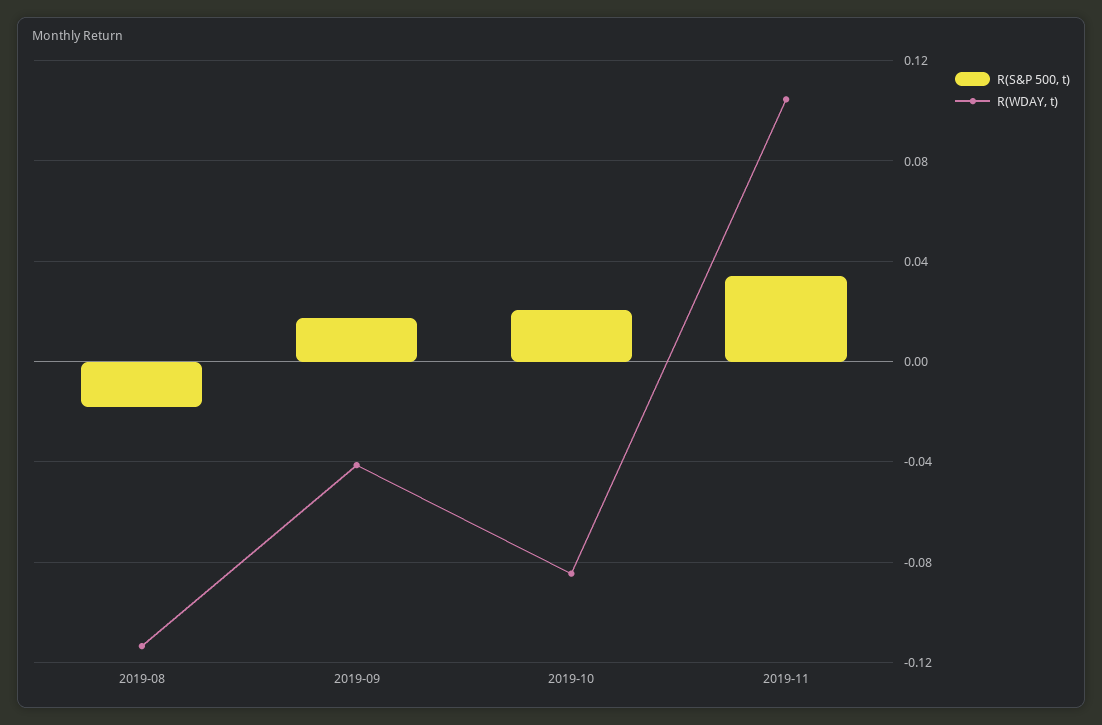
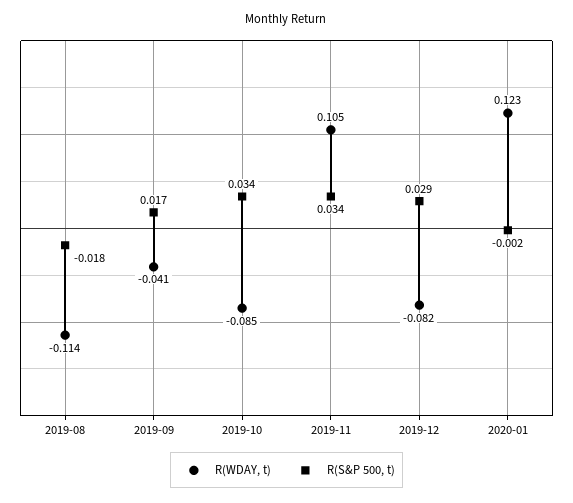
R(S&P 500, t), 2019-10: 0.02 -> 0.034
R(WDAY, t), 2019-12: none -> -0.082
R(S&P 500, t), 2019-12: none -> 0.029
R(WDAY, t), 2020-01: none -> 0.123
R(S&P 500, t), 2020-01: none -> -0.002

